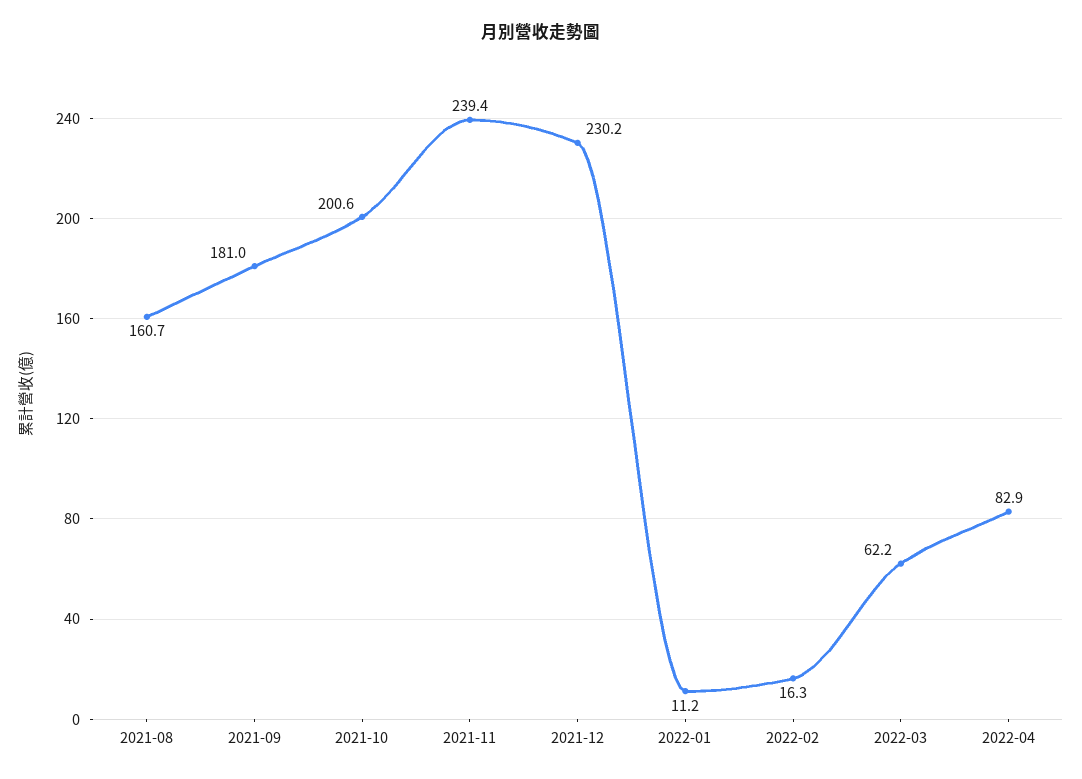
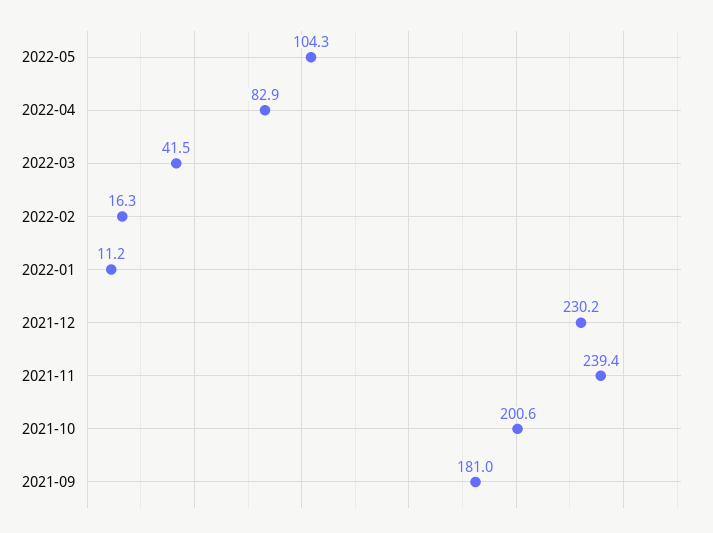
2021-08: 160.7 -> none
2022-03: 62.2 -> 41.5
2022-05: none -> 104.3

